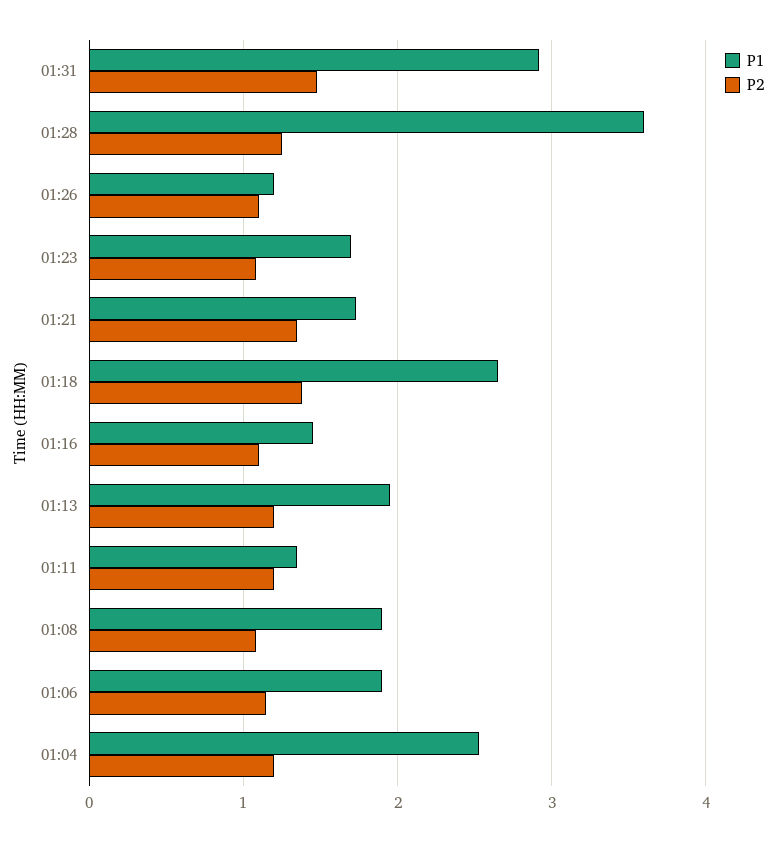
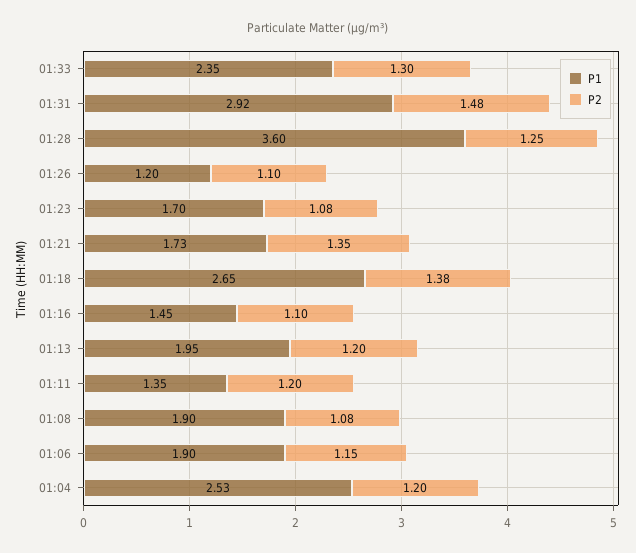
P1, 01:33: none -> 2.35
P2, 01:33: none -> 1.3

